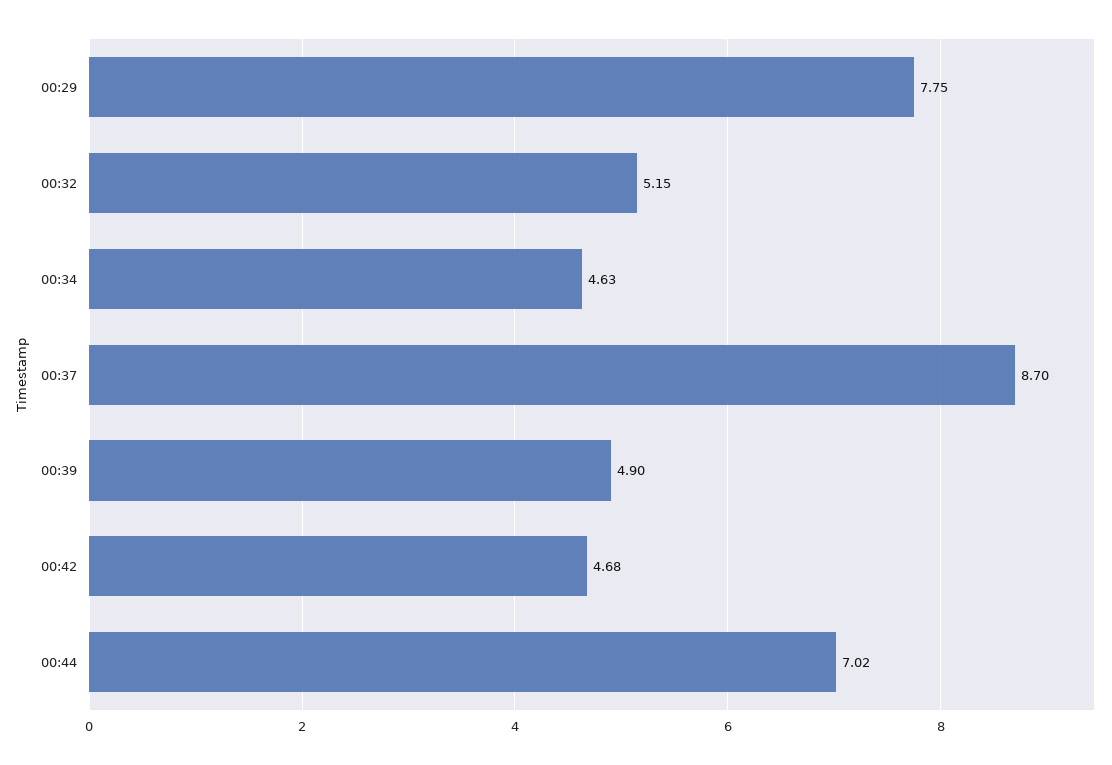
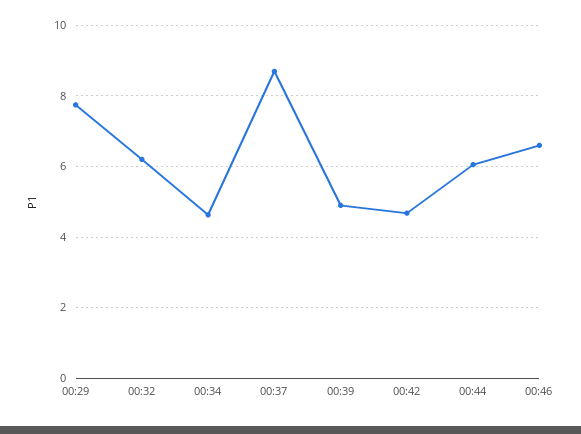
00:32: 5.15 -> 6.2
00:44: 7.02 -> 6
00:46: none -> 6.6

